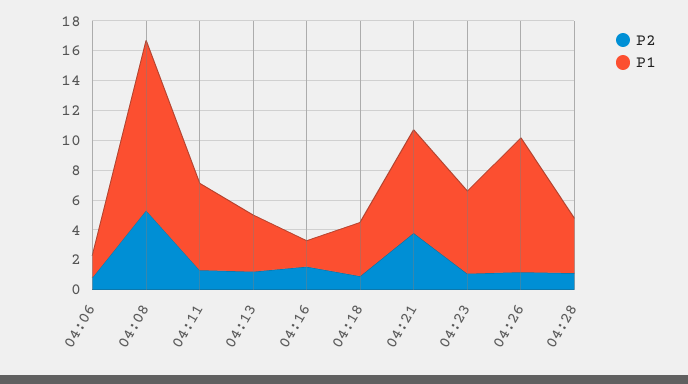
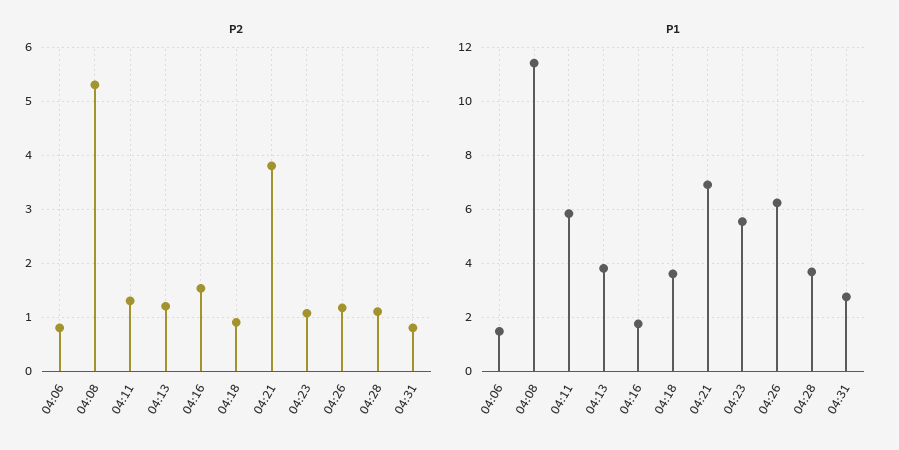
P1, 04:26: 9 -> 6.25
P2, 04:31: none -> 0.8
P1, 04:31: none -> 2.75

